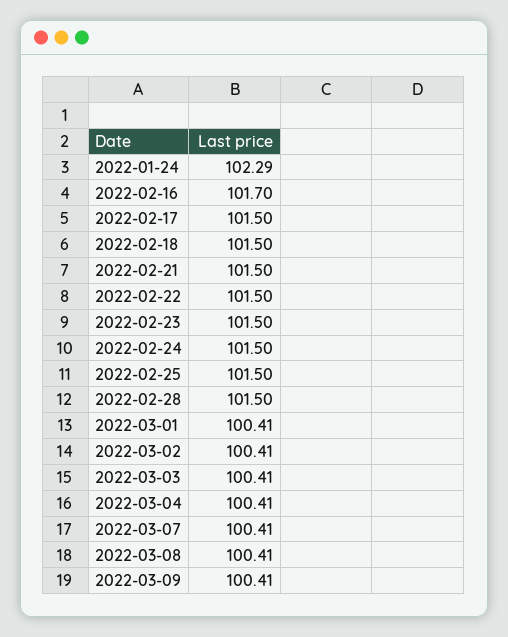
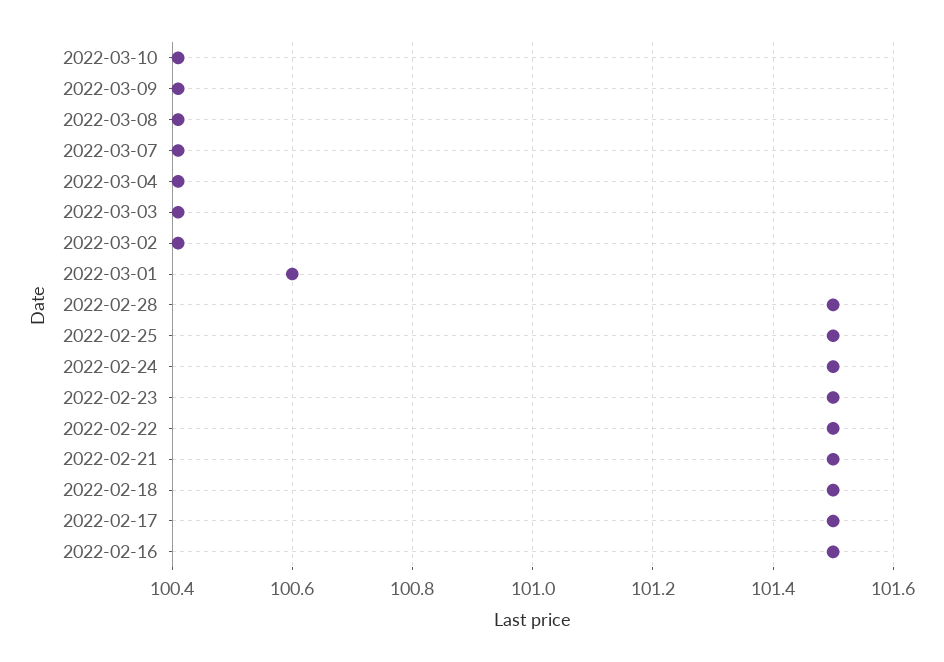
2022-01-24: 102.29 -> none
2022-02-16: 101.7 -> 101.5
2022-03-01: 100.41 -> 100.6
2022-03-10: none -> 100.4

